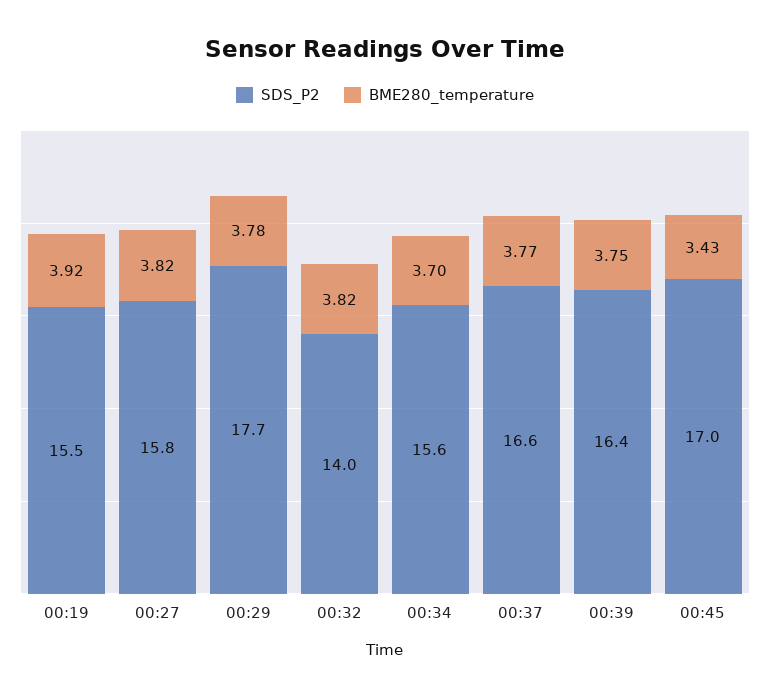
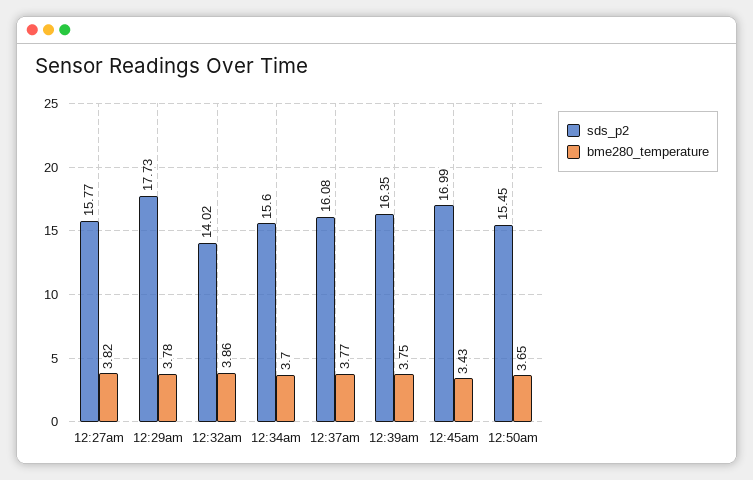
SDS_P2, 00:19: 15.5 -> none
BME280_temperature, 00:19: 3.92 -> none
BME280_temperature, 00:32: 3.82 -> 3.86
SDS_P2, 00:37: 16.6 -> 16.08
SDS_P2, 12:50am: none -> 15.45
BME280_temperature, 12:50am: none -> 3.65

